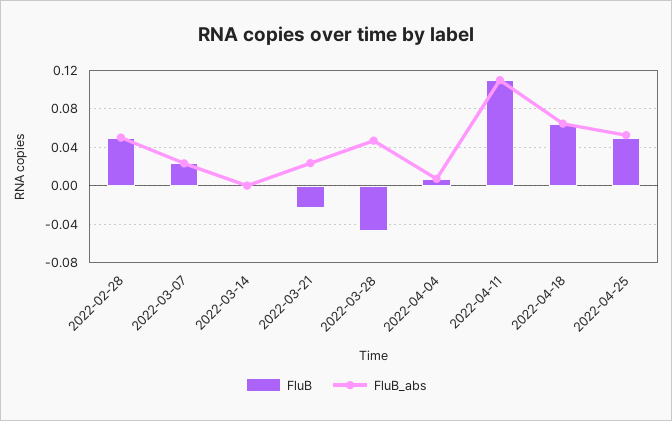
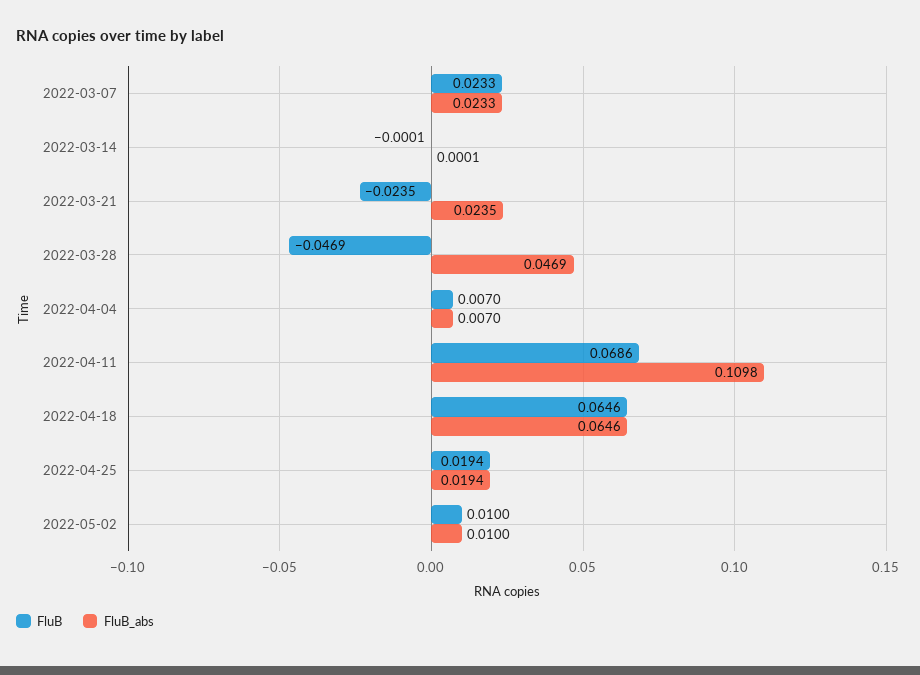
FluB, 2022-02-28: 0.05 -> none
FluB_abs, 2022-02-28: 0.05 -> none
FluB, 2022-04-11: 0.11 -> 0.0686
FluB, 2022-04-25: 0.05 -> 0.0194
FluB_abs, 2022-04-25: 0.05 -> 0.0194
FluB, 2022-05-02: none -> 0.01
FluB_abs, 2022-05-02: none -> 0.01

